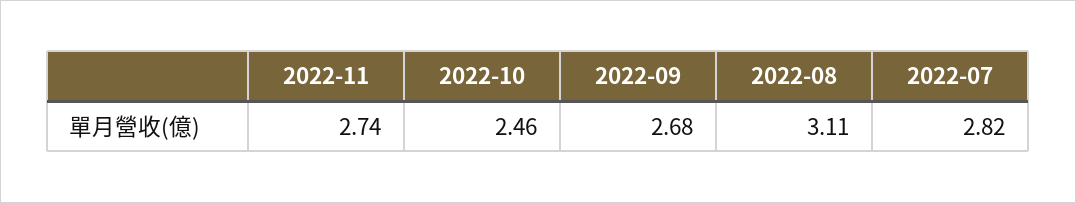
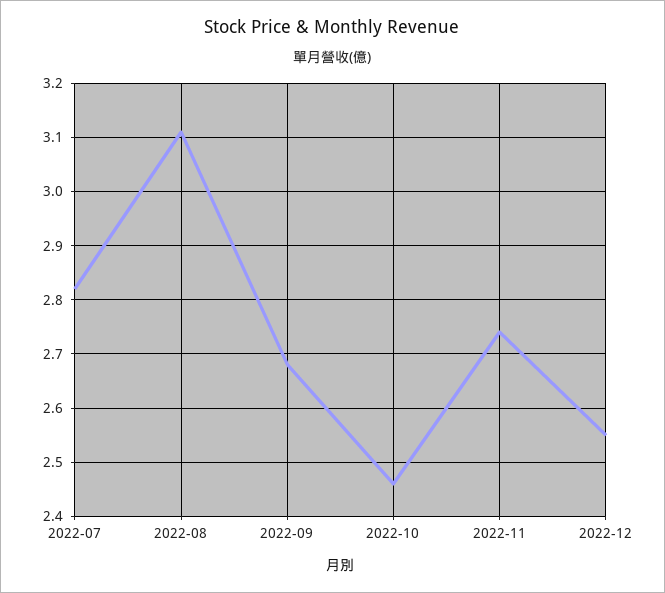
2022-12: none -> 2.55

